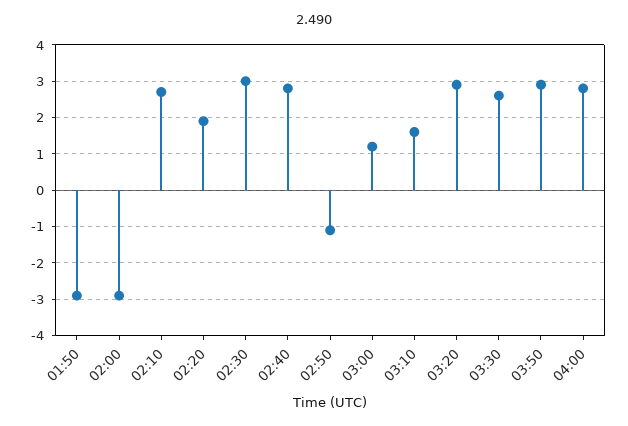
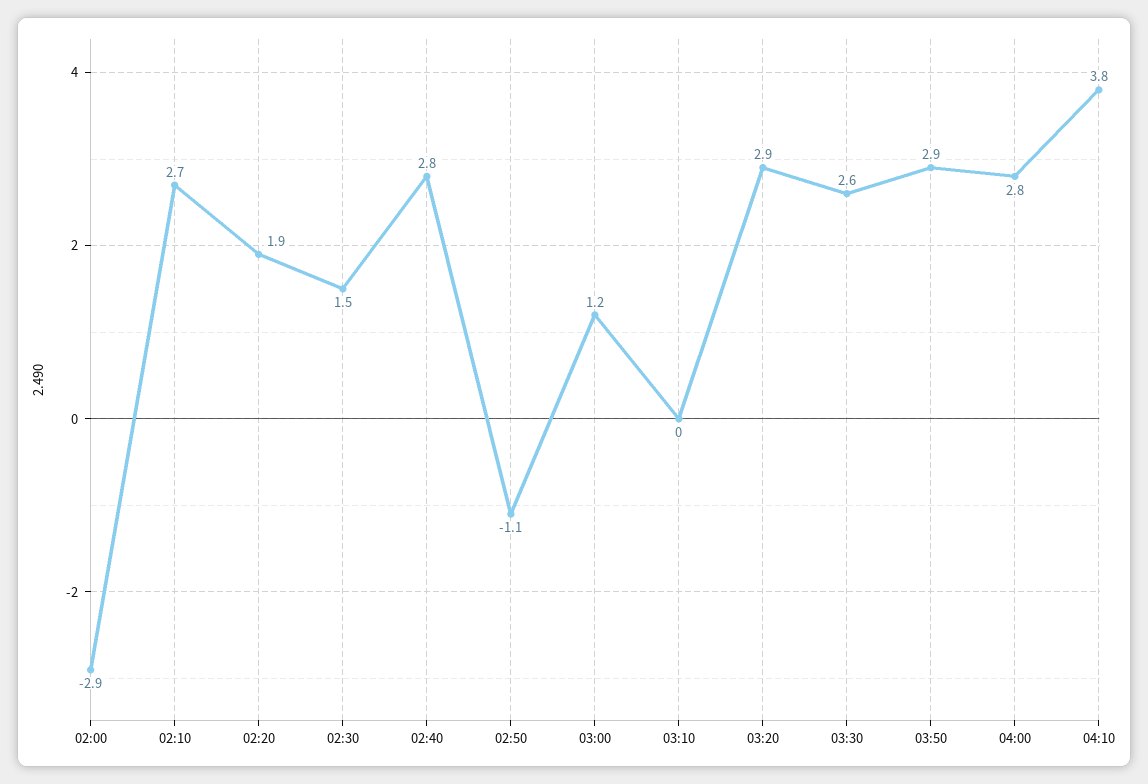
01:50: -3 -> none
02:30: 3 -> 1.5
03:10: 1.5 -> 0
04:10: none -> 3.8

